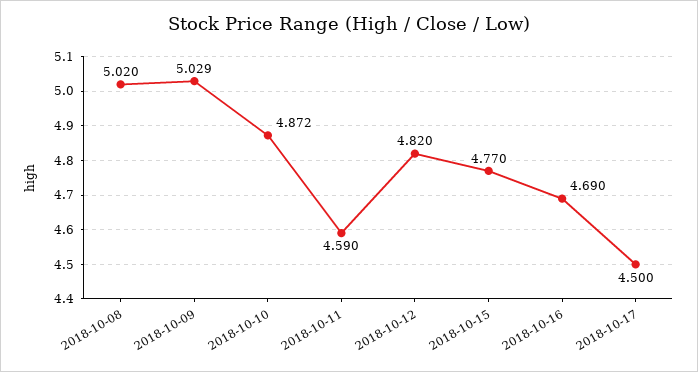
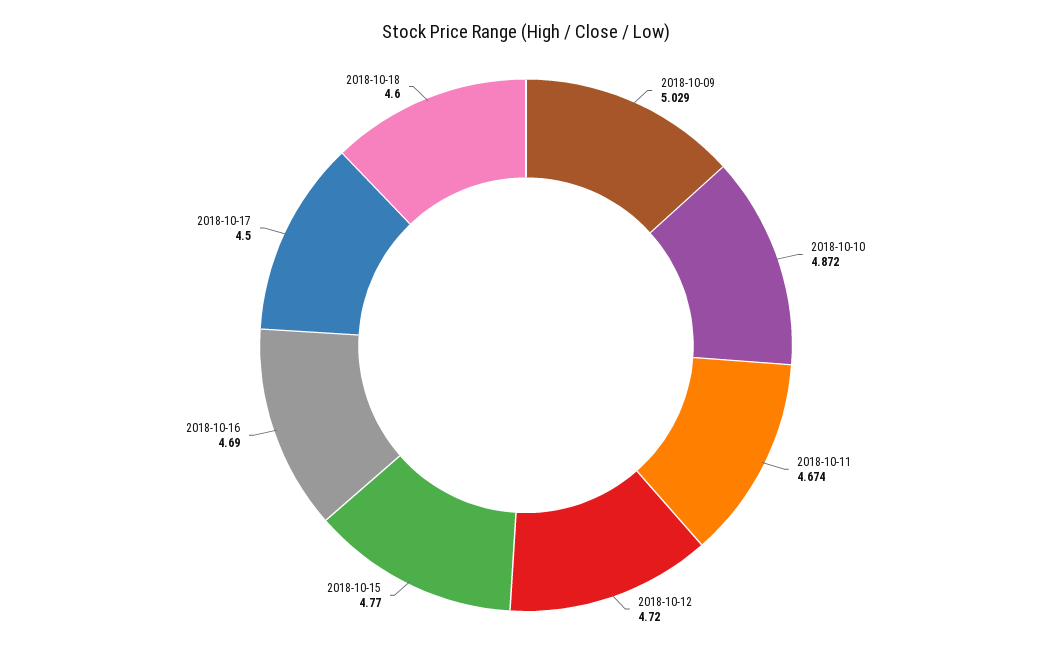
2018-10-08: 5.02 -> none
2018-10-11: 4.59 -> 4.674
2018-10-12: 4.82 -> 4.72
2018-10-18: none -> 4.6

